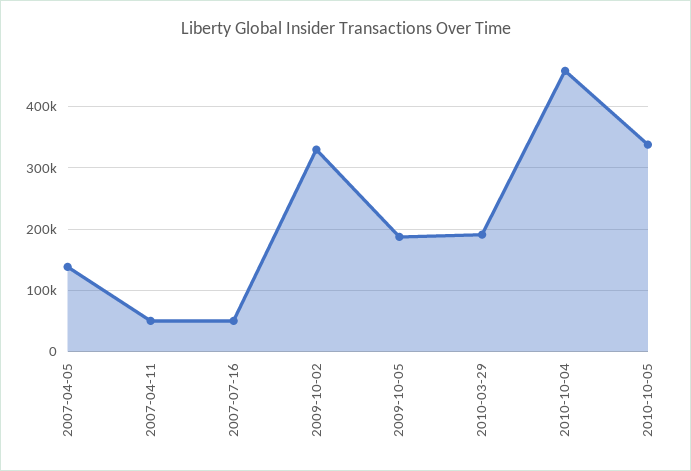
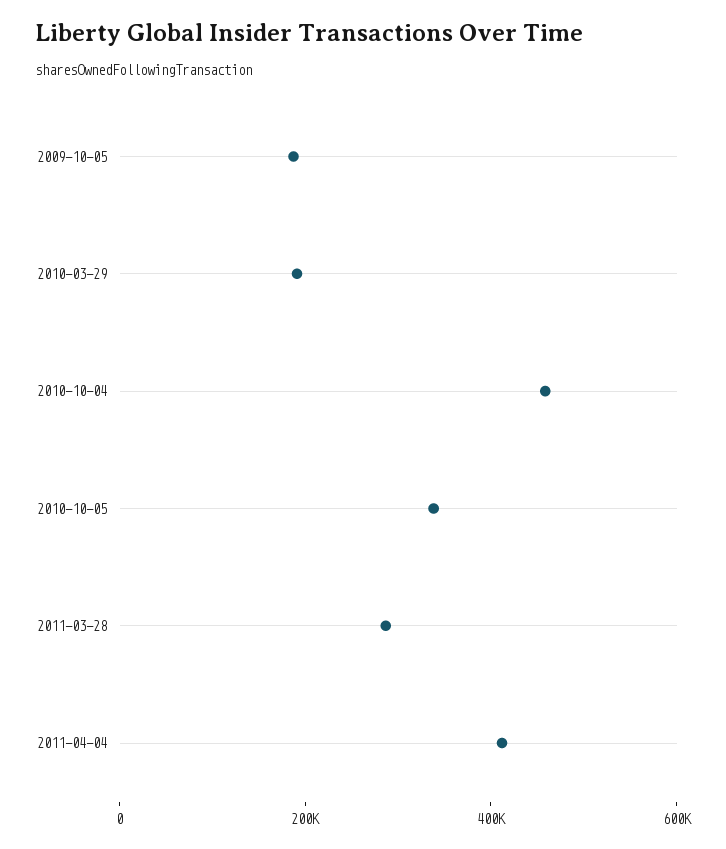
2007-04-05: 140000 -> none
2007-04-11: 50000 -> none
2007-07-16: 50000 -> none
2009-10-02: 330000 -> none
2011-03-28: none -> 300000
2011-04-04: none -> 400000

